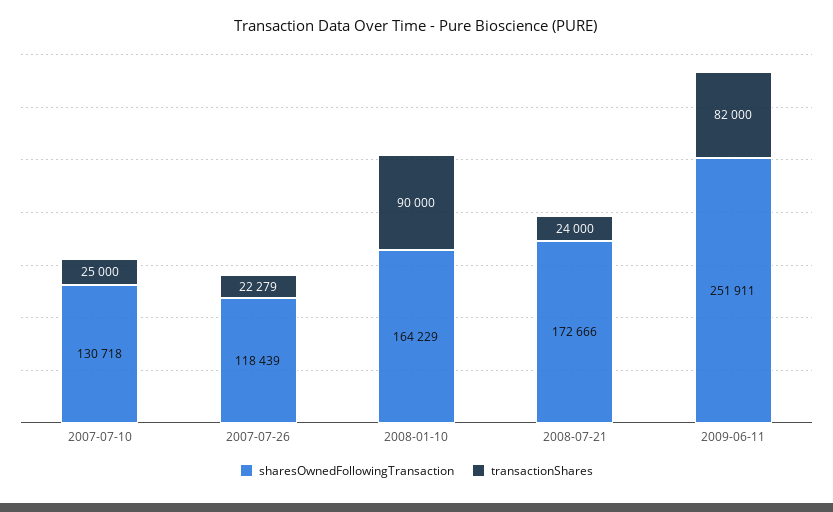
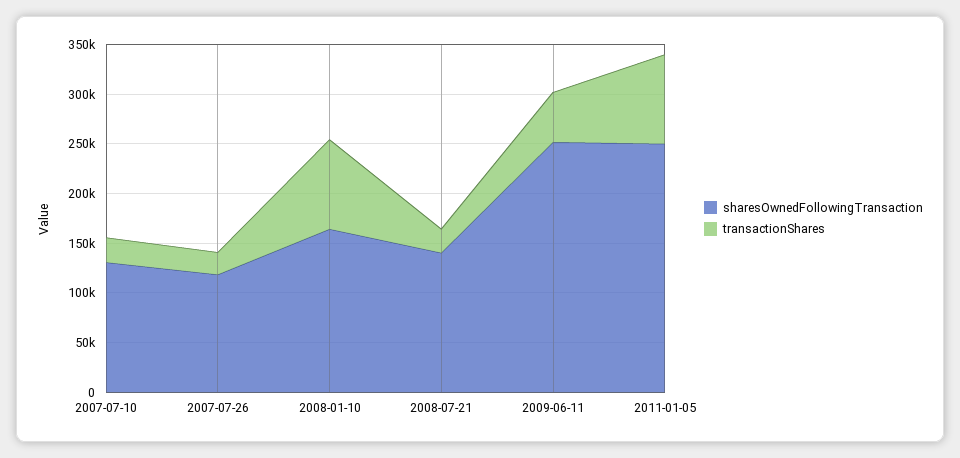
sharesOwnedFollowingTransaction, 2008-07-21: 172666 -> 140000
transactionShares, 2009-06-11: 82000 -> 50000
sharesOwnedFollowingTransaction, 2011-01-05: none -> 250000
transactionShares, 2011-01-05: none -> 90000

